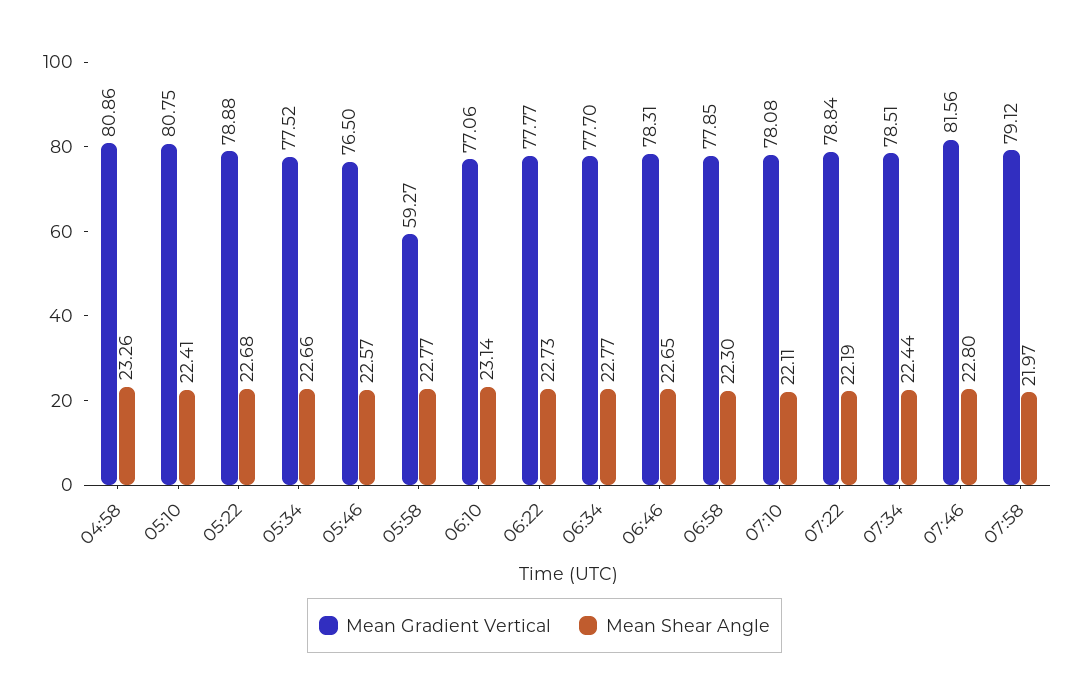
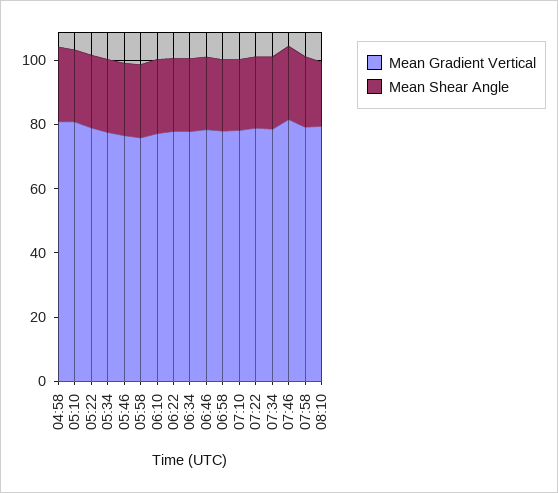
Mean Gradient Vertical, 05:58: 59.27 -> 75
Mean Gradient Vertical, 08:10: none -> 80
Mean Shear Angle, 08:10: none -> 20

